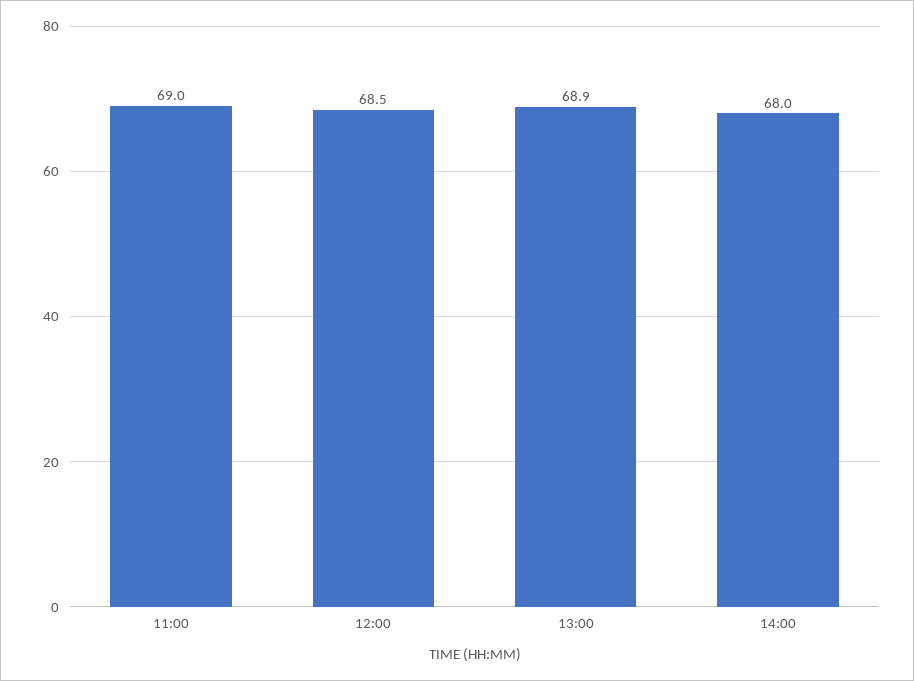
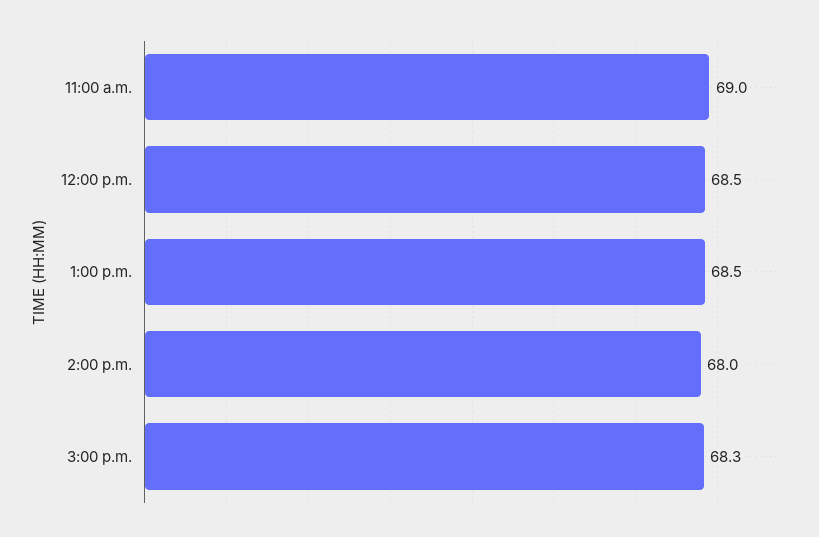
13:00: 68.9 -> 68.5
3:00 p.m.: none -> 68.3

